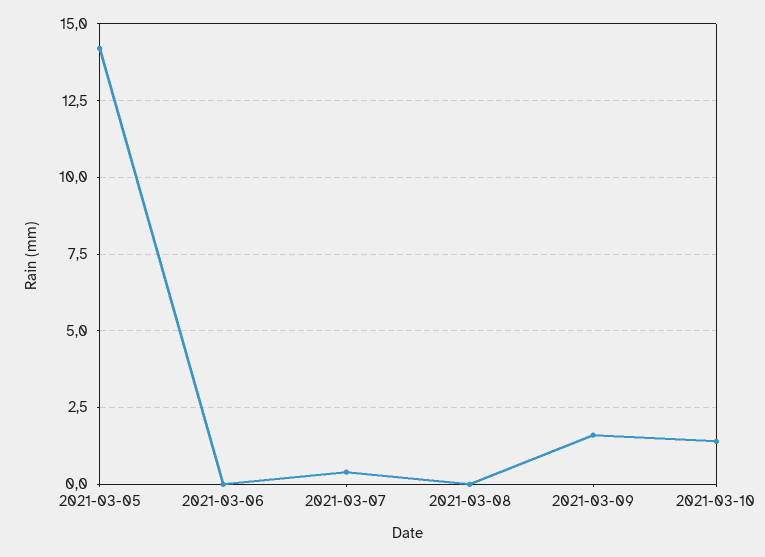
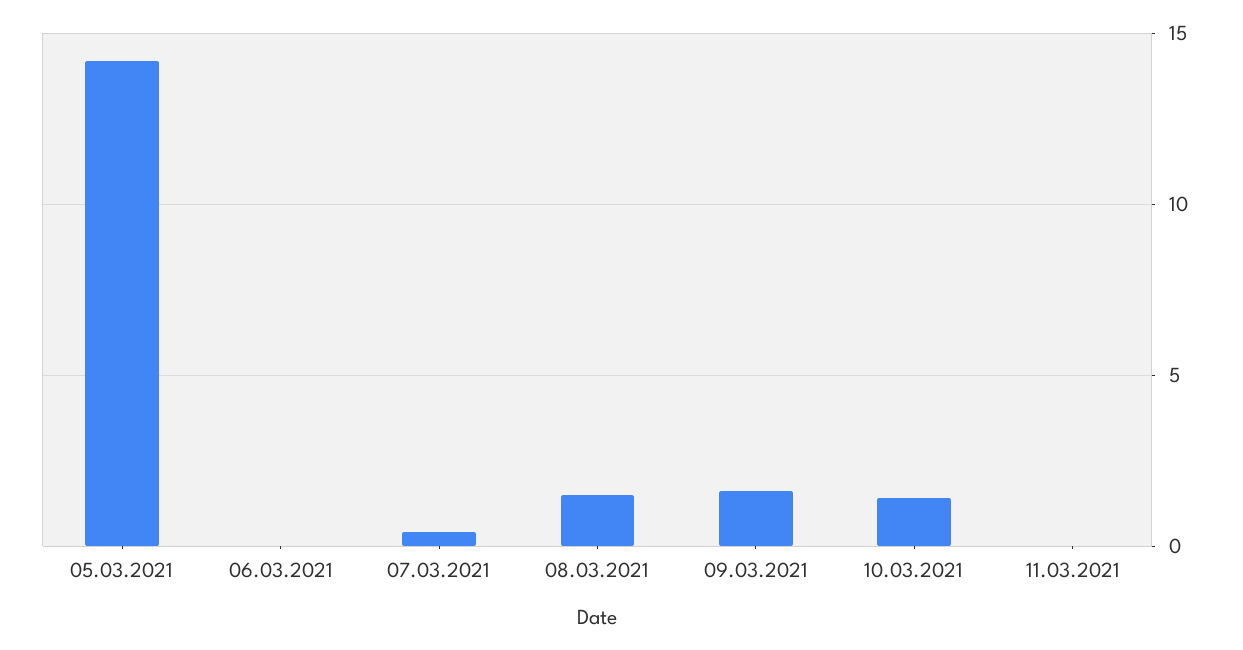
2021-03-08: 0 -> 1.5
11.03.2021: none -> 0

